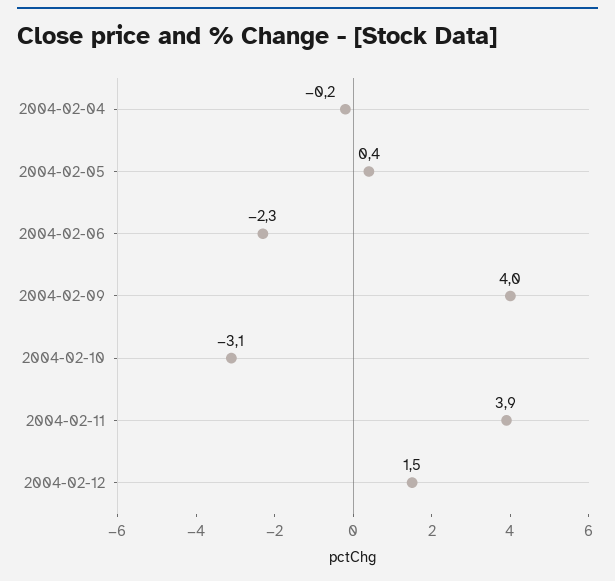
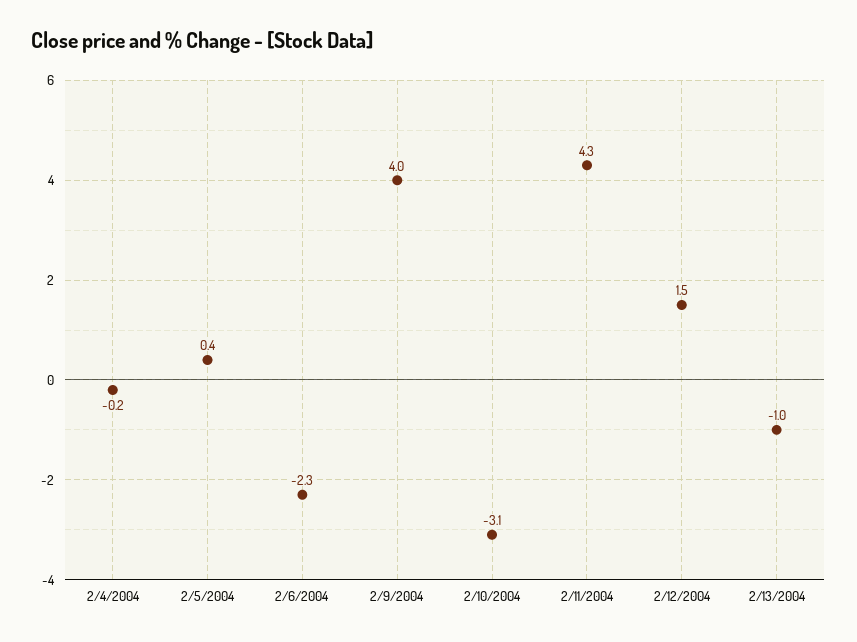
2004-02-11: 3.9 -> 4.3
2/13/2004: none -> -1

